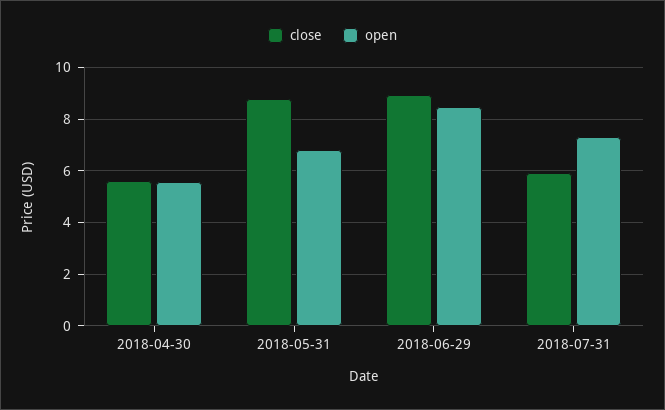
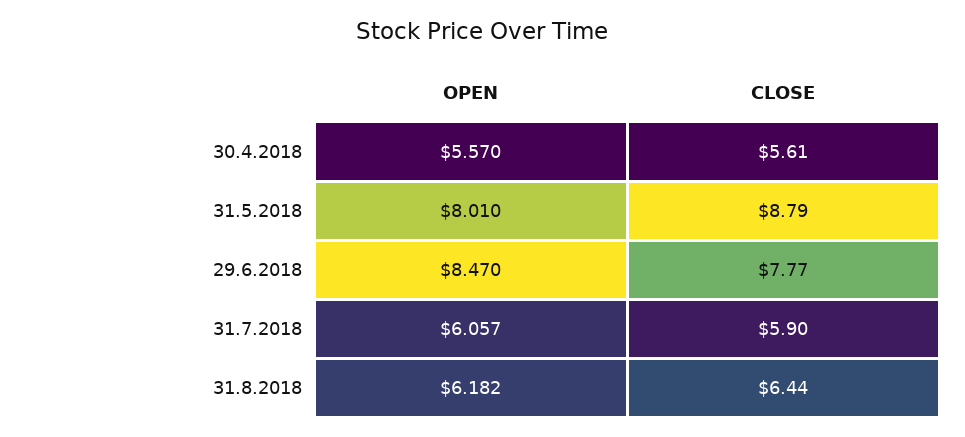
open, 2018-05-31: 6.75 -> 8.01
close, 2018-06-29: 9 -> 7.77
open, 2018-07-31: 7.25 -> 6.057
open, 31.8.2018: none -> 6.182
close, 31.8.2018: none -> 6.44

